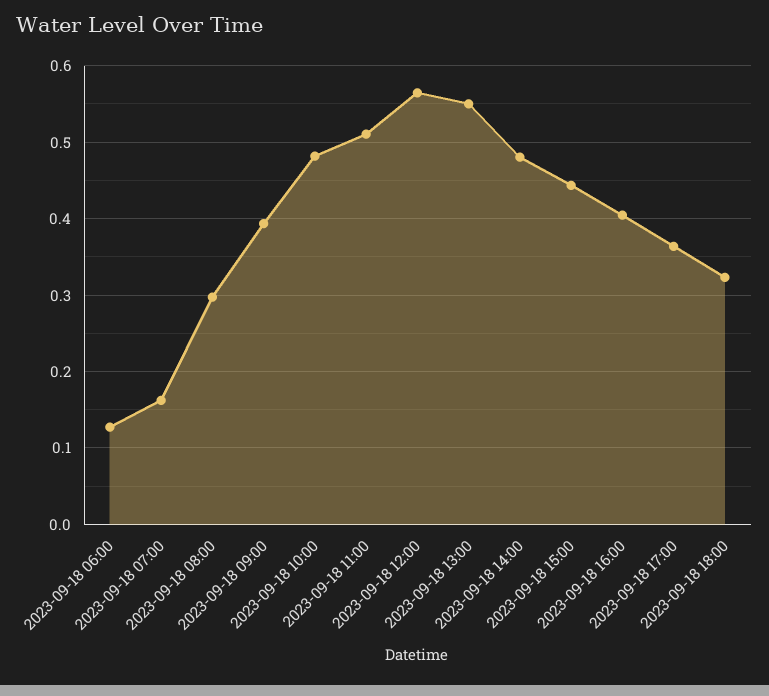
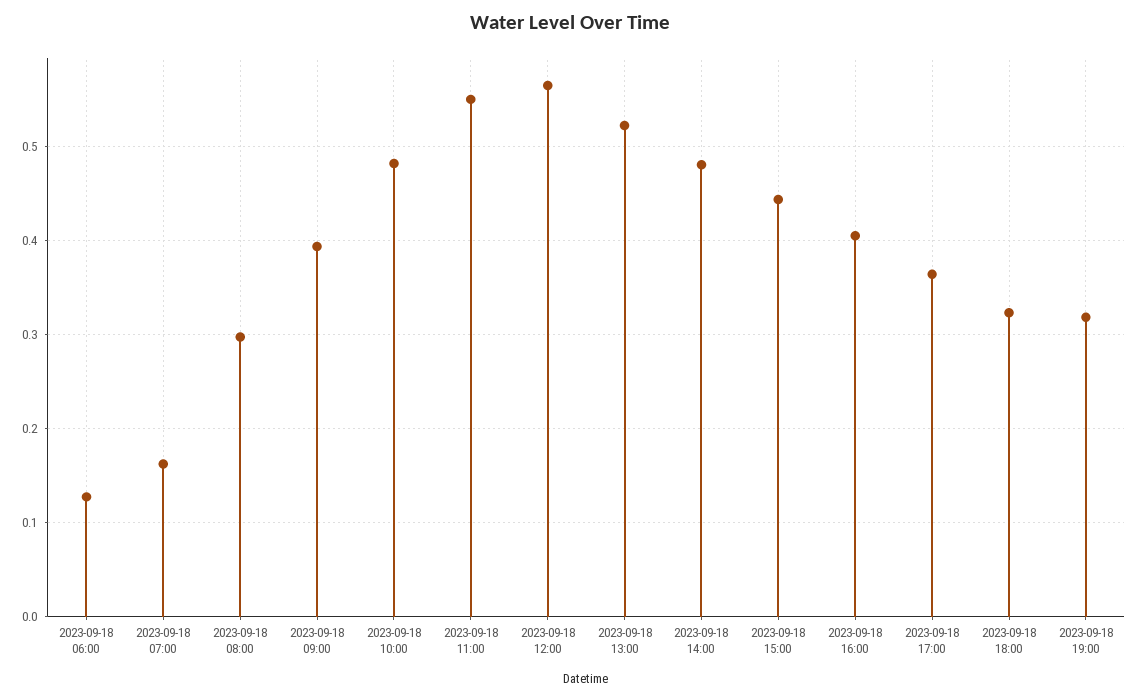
2023-09-18 11:00: 0.51 -> 0.55
2023-09-18 13:00: 0.55 -> 0.52
2023-09-18 19:00: none -> 0.32

